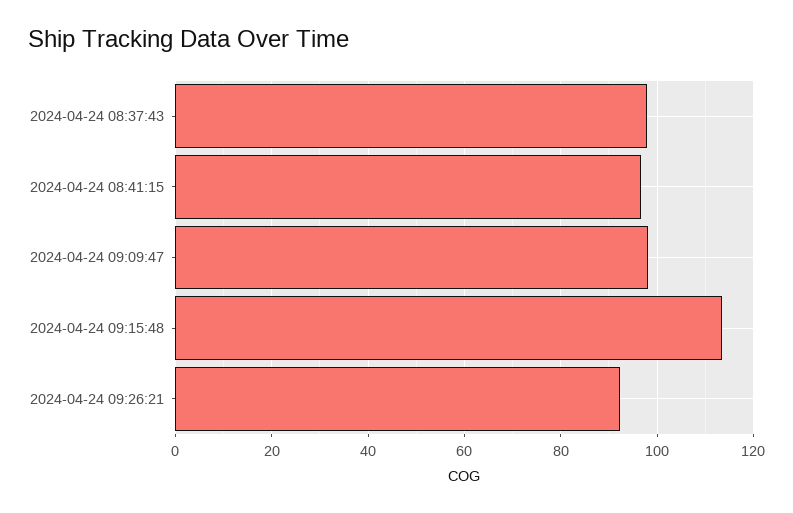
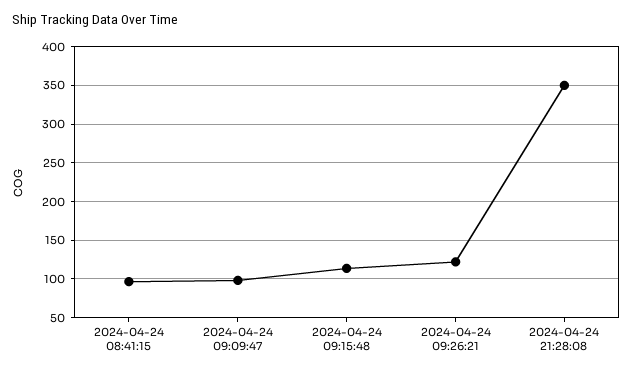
2024-04-24 08:37:43: 98 -> none
2024-04-24 09:26:21: 92 -> 120
2024-04-24 21:28:08: none -> 350

